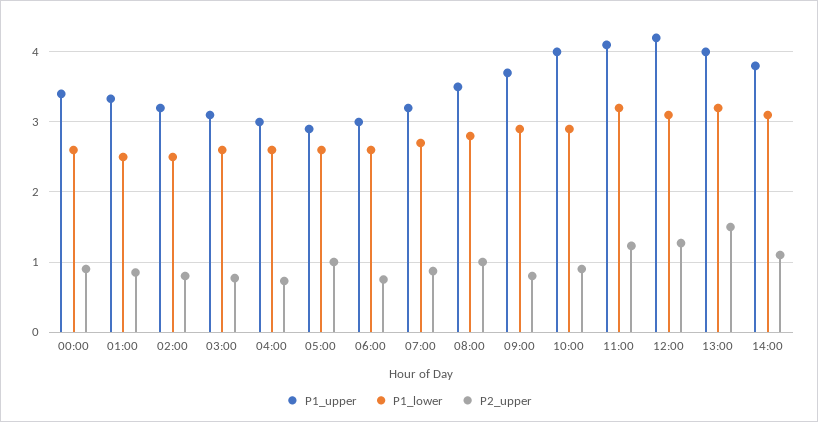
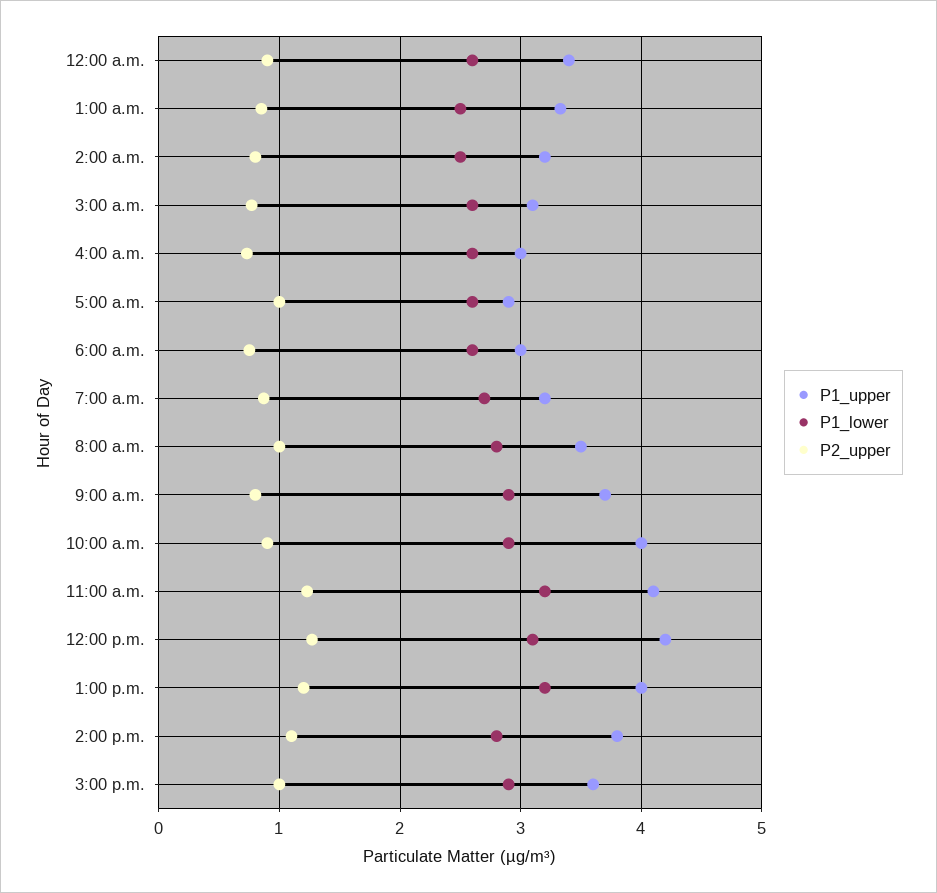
P2_upper, 13:00: 1.5 -> 1.2
P1_lower, 14:00: 3.1 -> 2.8
P1_upper, 3:00 p.m.: none -> 3.6
P1_lower, 3:00 p.m.: none -> 2.9
P2_upper, 3:00 p.m.: none -> 1

